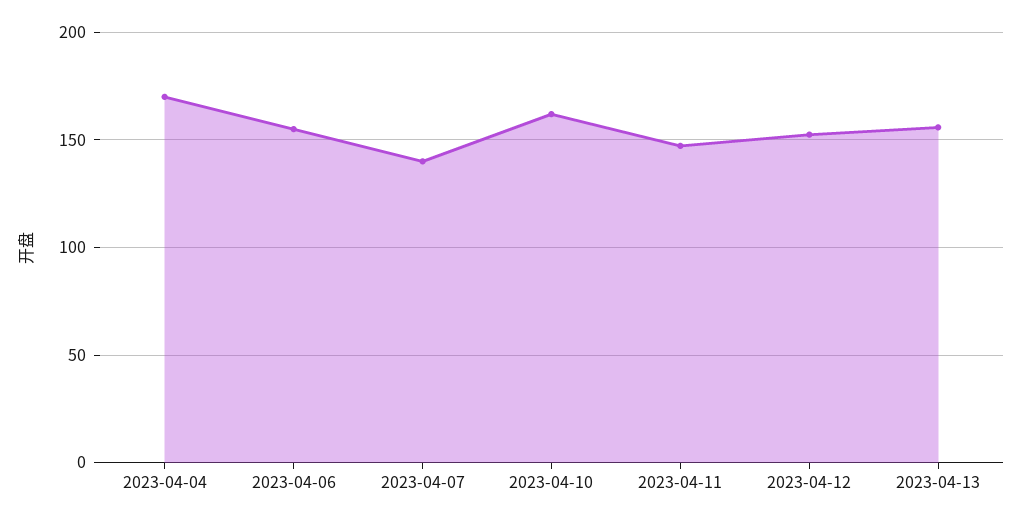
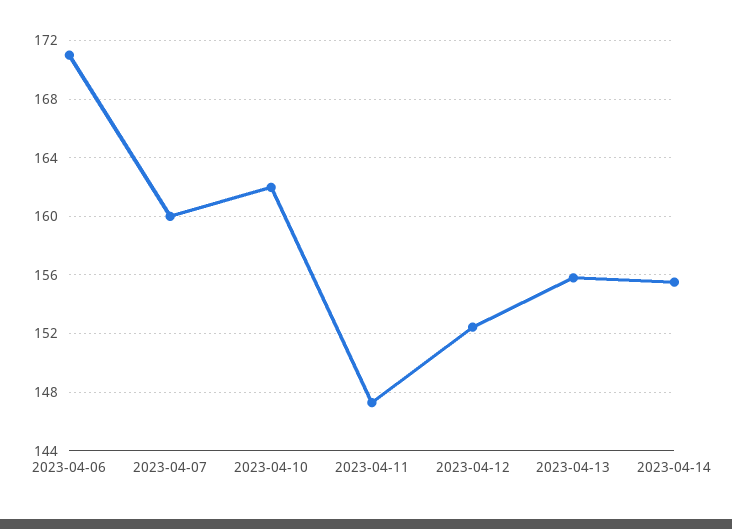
2023-04-04: 170 -> none
2023-04-06: 155 -> 171
2023-04-07: 140 -> 160
2023-04-14: none -> 155.5

